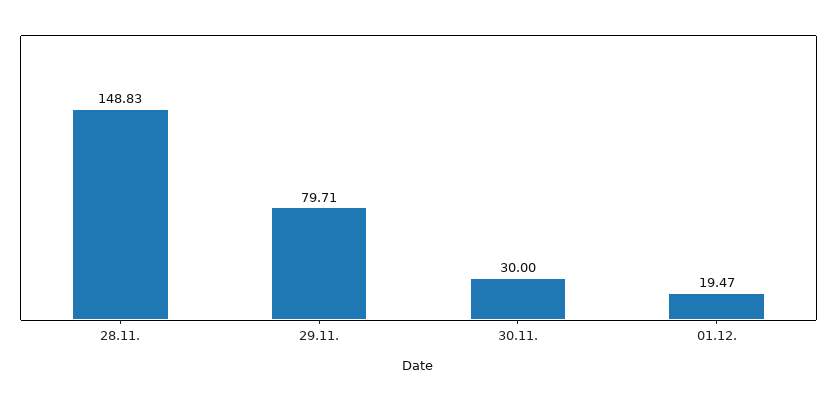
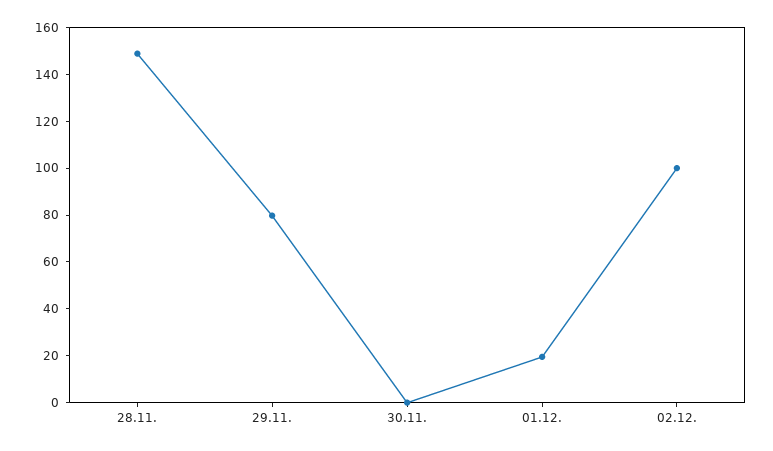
30.11.: 30 -> 0
02.12.: none -> 100

